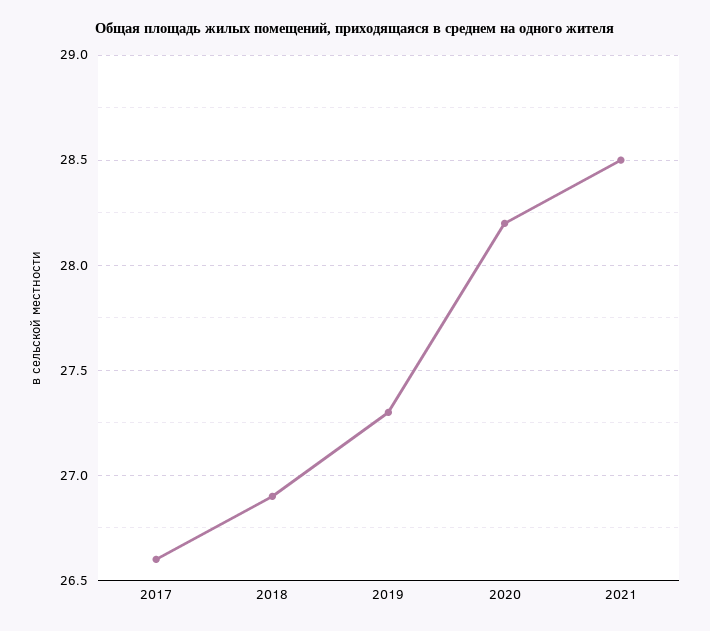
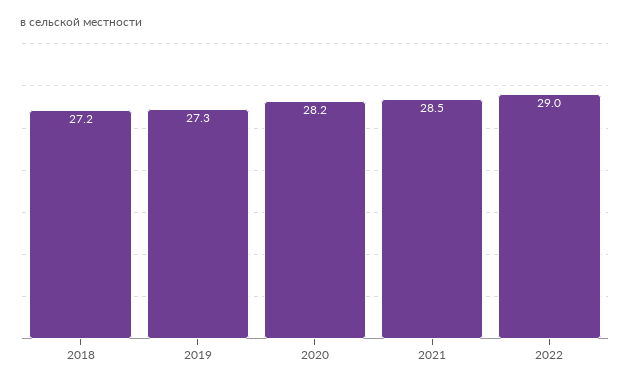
2017: 26.6 -> none
2018: 26.9 -> 27.2
2022: none -> 29

